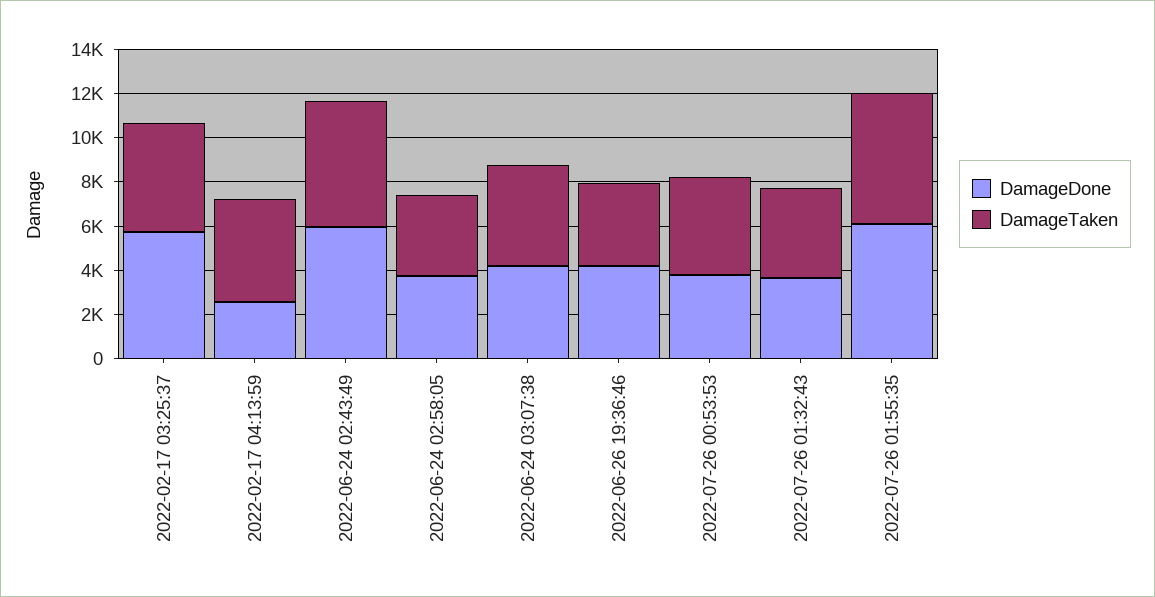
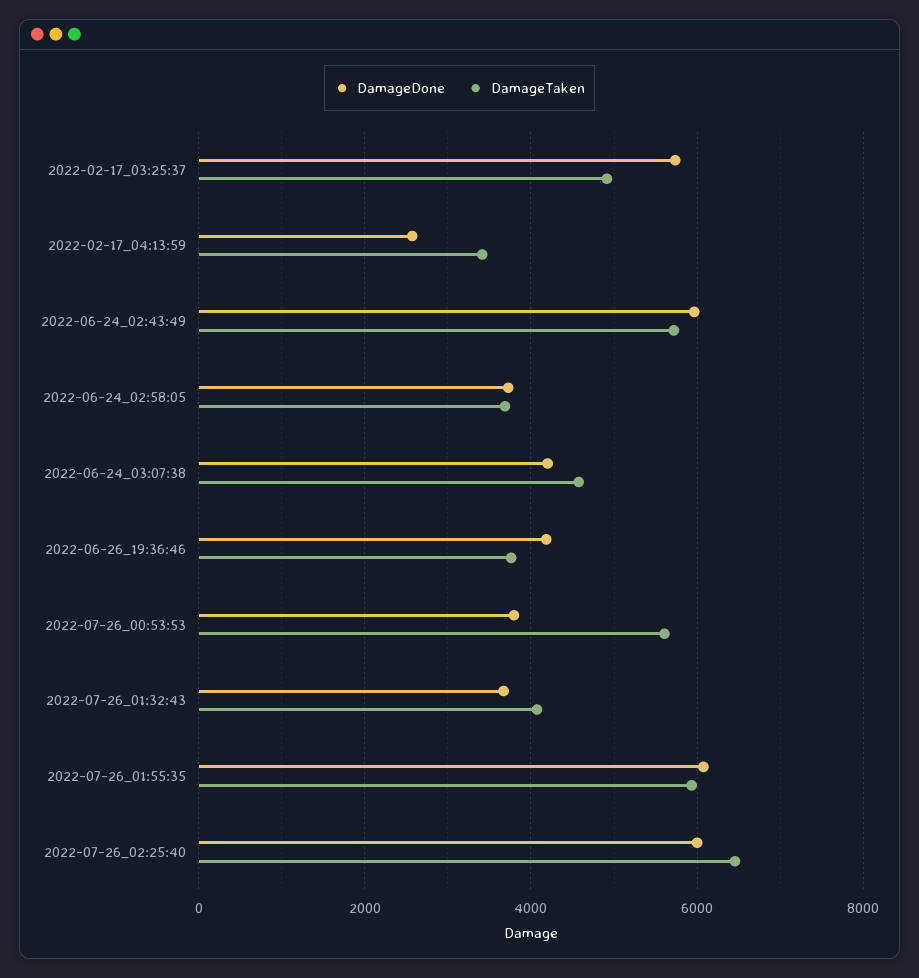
DamageTaken, 2022-02-17 04:13:59: 4500 -> 3400
DamageTaken, 2022-07-26 00:53:53: 4500 -> 5600
DamageDone, 2022-07-26_02:25:40: none -> 6000
DamageTaken, 2022-07-26_02:25:40: none -> 6400

